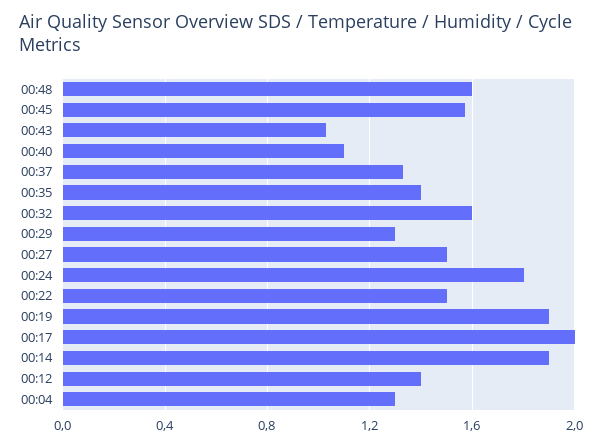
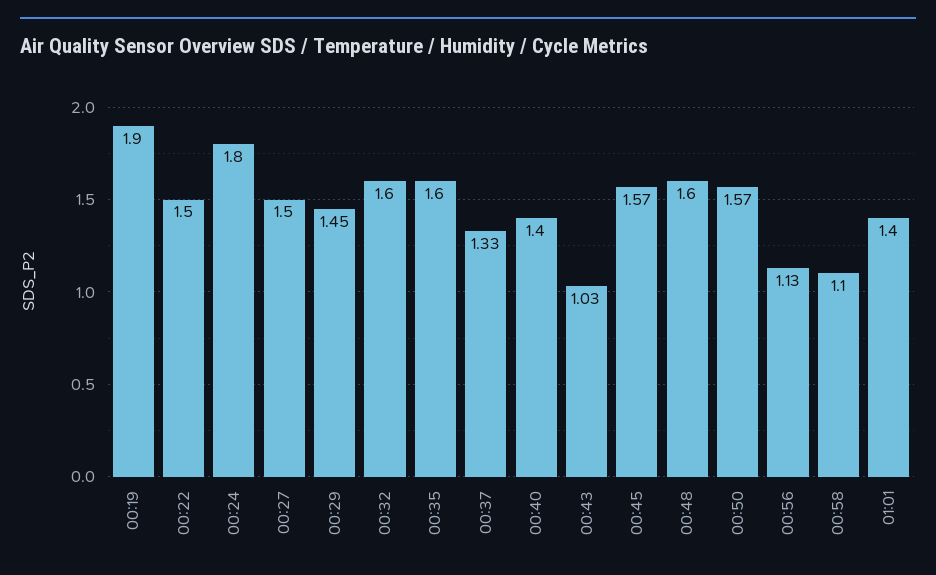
00:40: 1.1 -> 1.4
00:35: 1.4 -> 1.6
00:29: 1.3 -> 1.45
00:17: 2 -> none
00:14: 1.9 -> none
00:12: 1.4 -> none
00:04: 1.3 -> none
00:50: none -> 1.57
00:56: none -> 1.13
00:58: none -> 1.1
01:01: none -> 1.4

